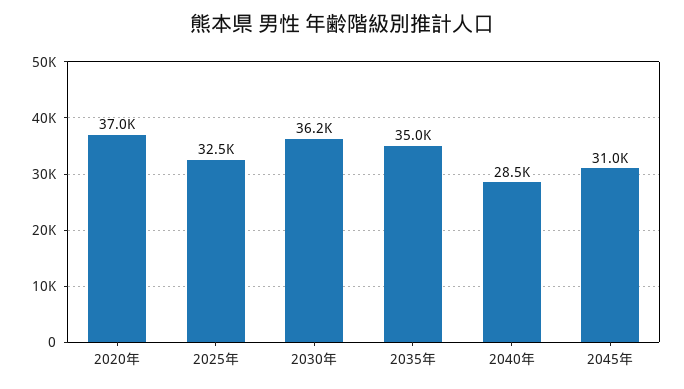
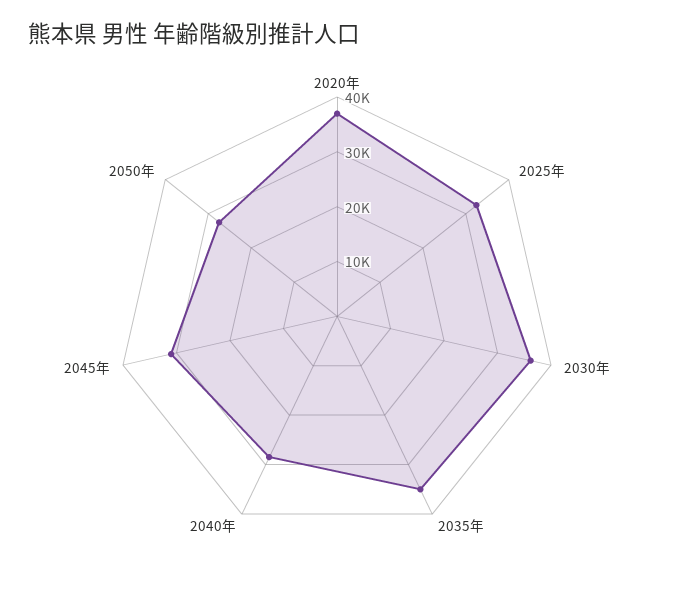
2050年: none -> 28000

